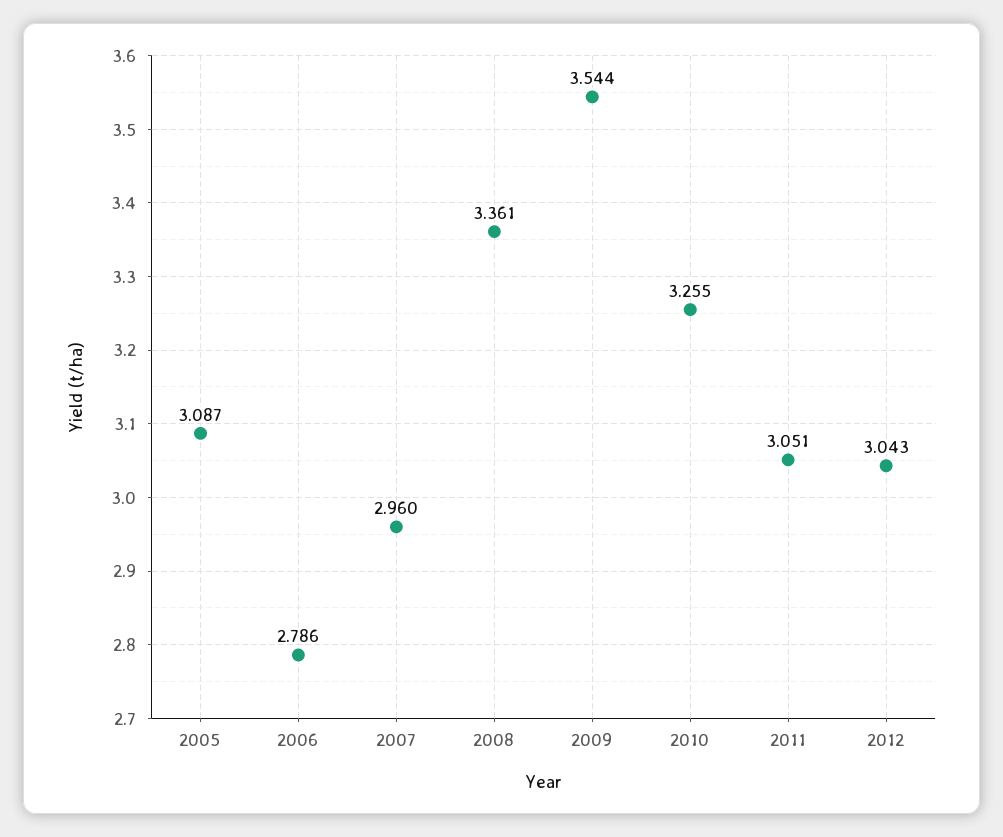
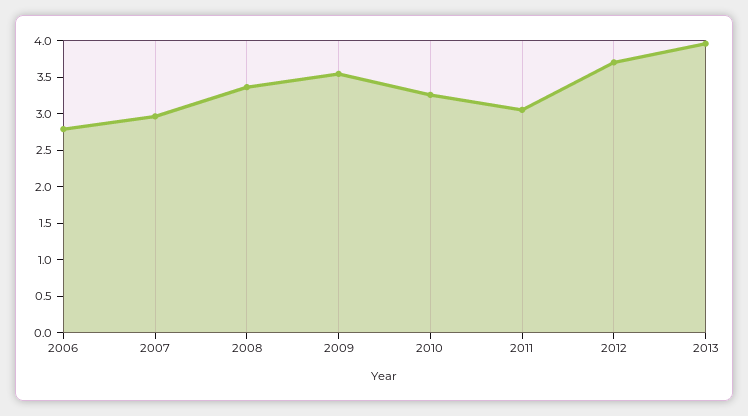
2005: 3.087 -> none
2012: 3.043 -> 3.75
2013: none -> 4

